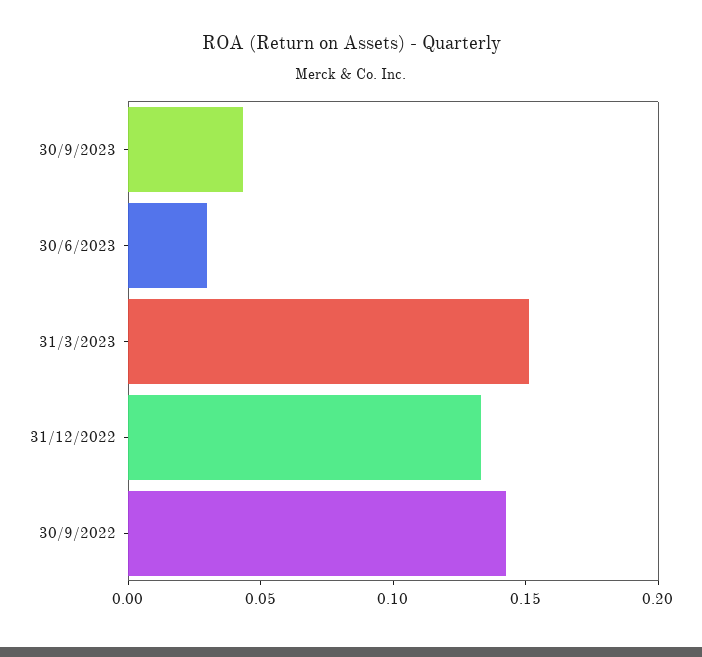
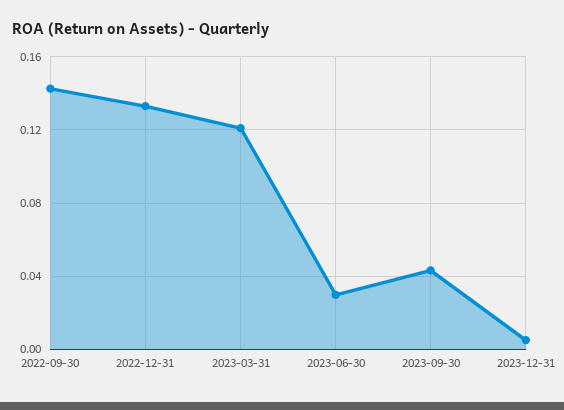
31/3/2023: 0.15 -> 0.12
2023-12-31: none -> 0.005

